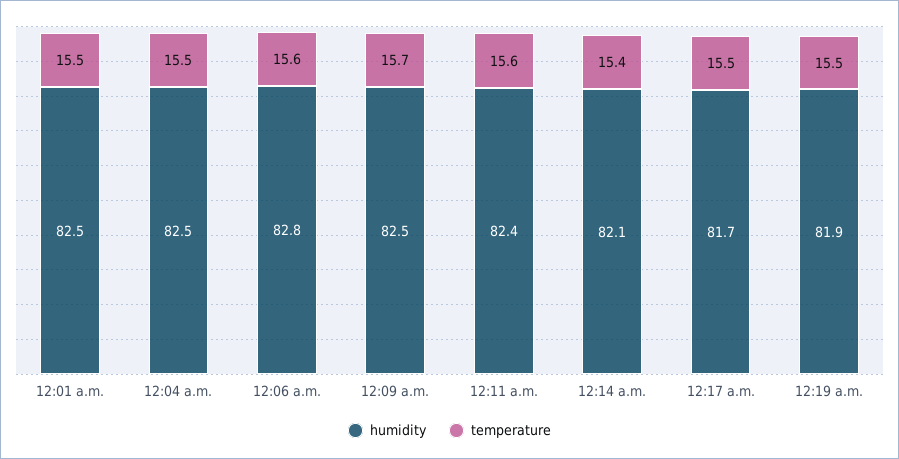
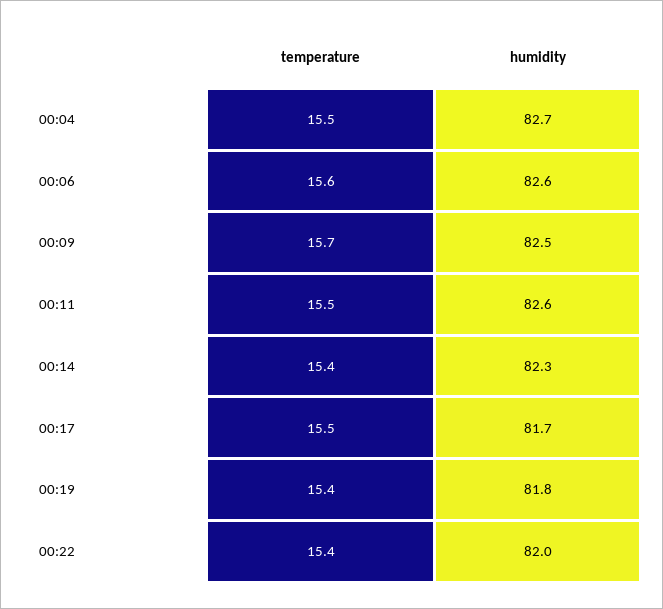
humidity, 12:01 a.m.: 82.5 -> none
temperature, 12:01 a.m.: 15.5 -> none
humidity, 12:04 a.m.: 82.5 -> 82.7
humidity, 12:06 a.m.: 82.8 -> 82.6
humidity, 12:11 a.m.: 82.4 -> 82.6
temperature, 12:11 a.m.: 15.6 -> 15.5
humidity, 12:14 a.m.: 82.1 -> 82.3
humidity, 12:19 a.m.: 81.9 -> 81.8
temperature, 12:19 a.m.: 15.5 -> 15.4
temperature, 00:22: none -> 15.4
humidity, 00:22: none -> 82

